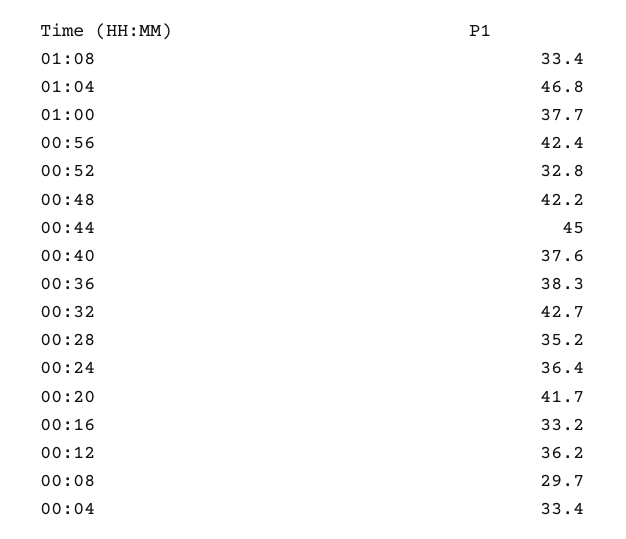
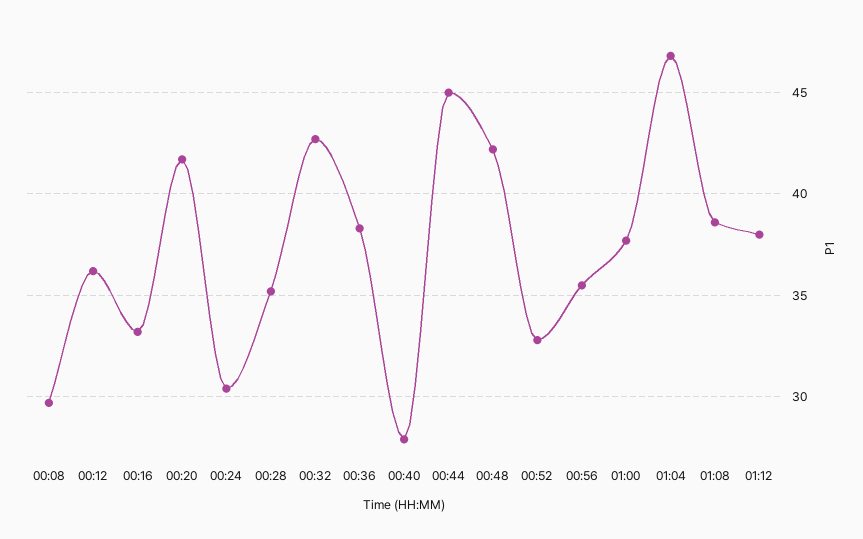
01:08: 33.4 -> 38.5
00:56: 42.4 -> 35.5
00:40: 37.6 -> 28
00:24: 36.4 -> 30.5
00:04: 33.4 -> none
01:12: none -> 38

